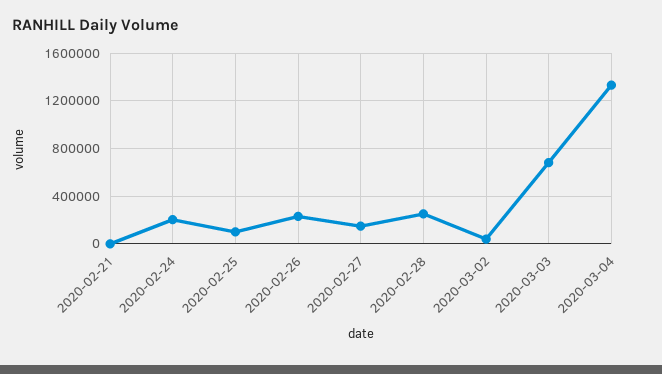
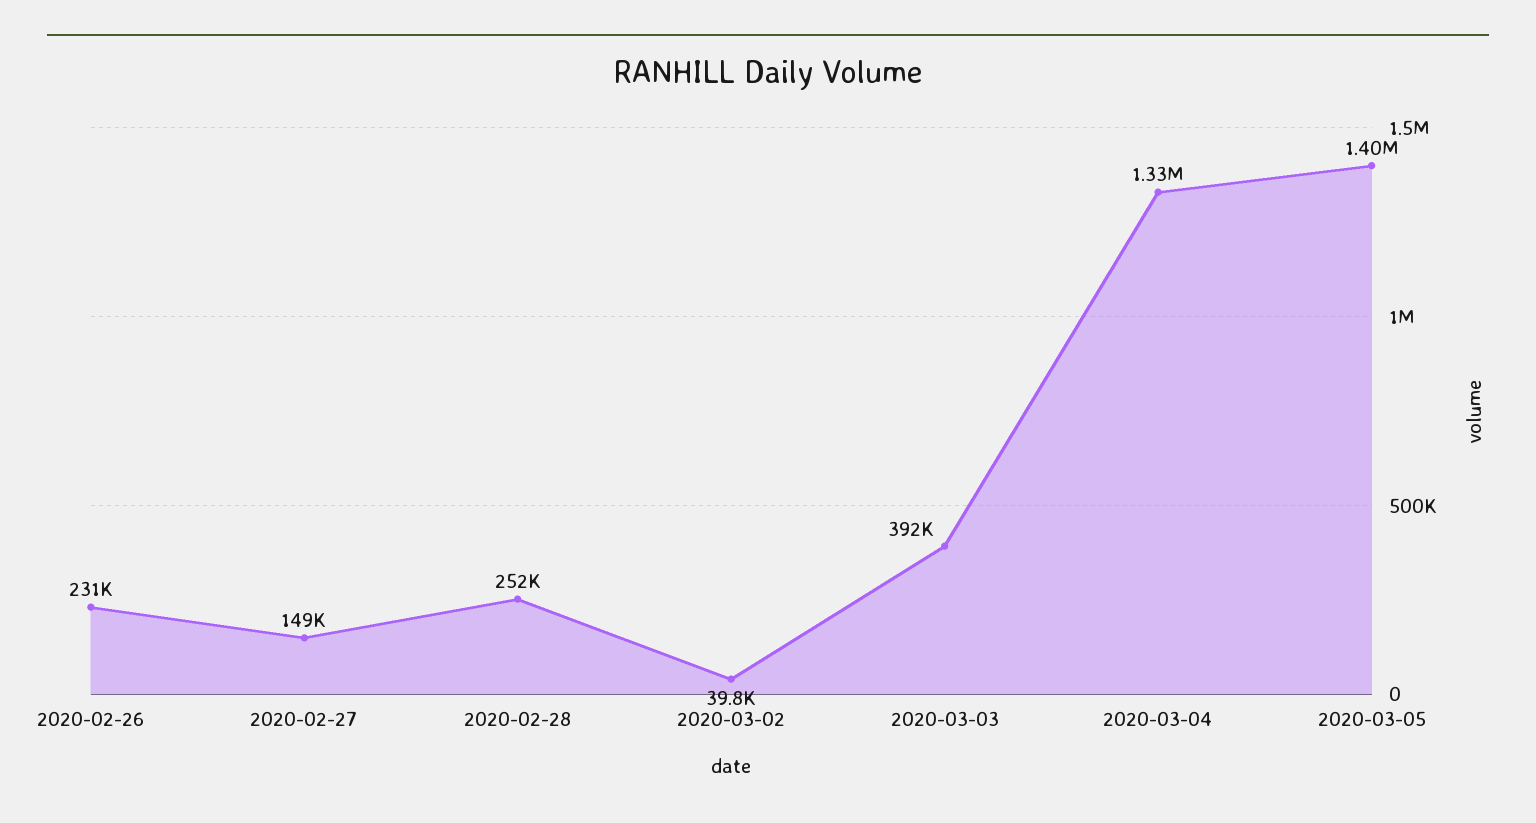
2020-02-21: 0 -> none
2020-02-24: 200000 -> none
2020-02-25: 100000 -> none
2020-03-03: 700000 -> 392000
2020-03-05: none -> 1400000

